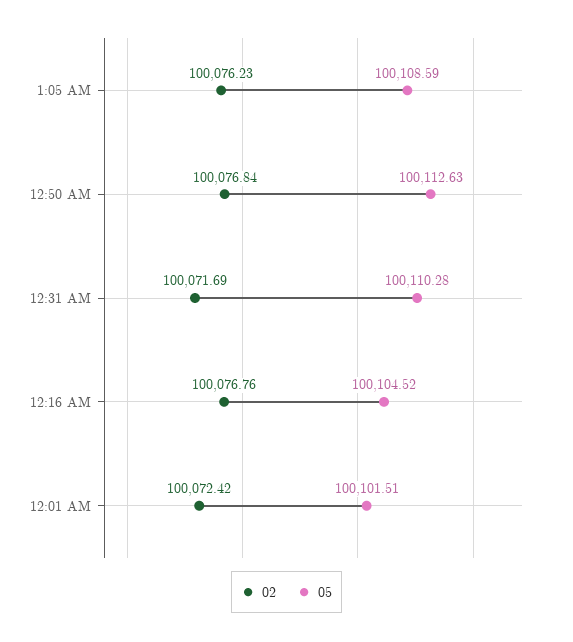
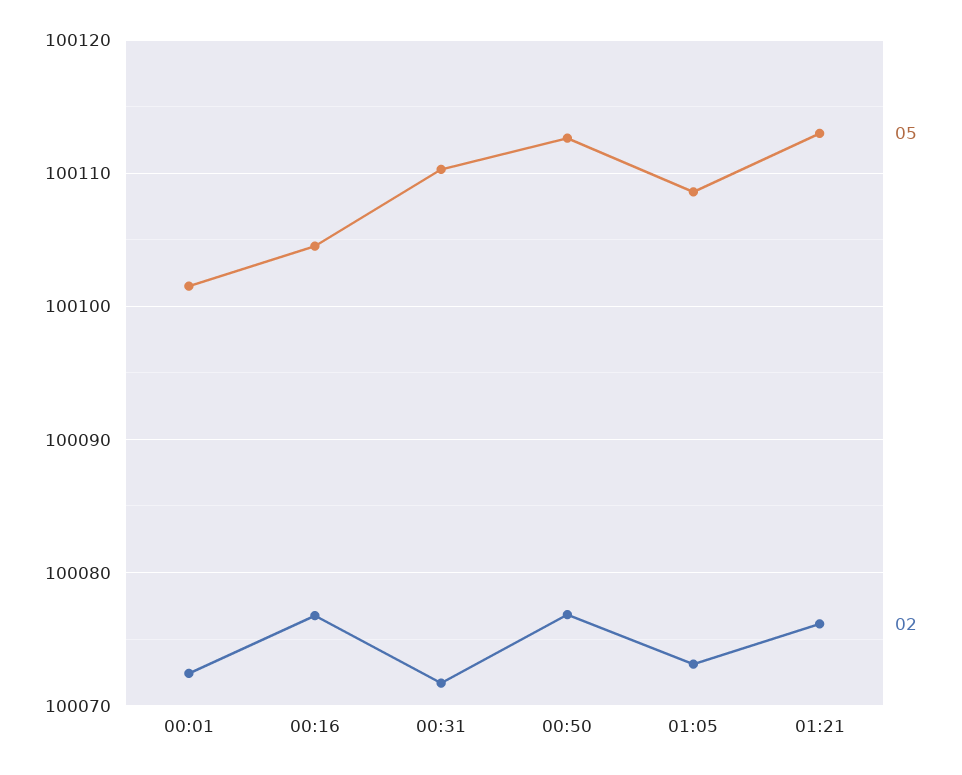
02, 1:05 AM: 100076.23 -> 100073
05, 01:21: none -> 100113
02, 01:21: none -> 100076

